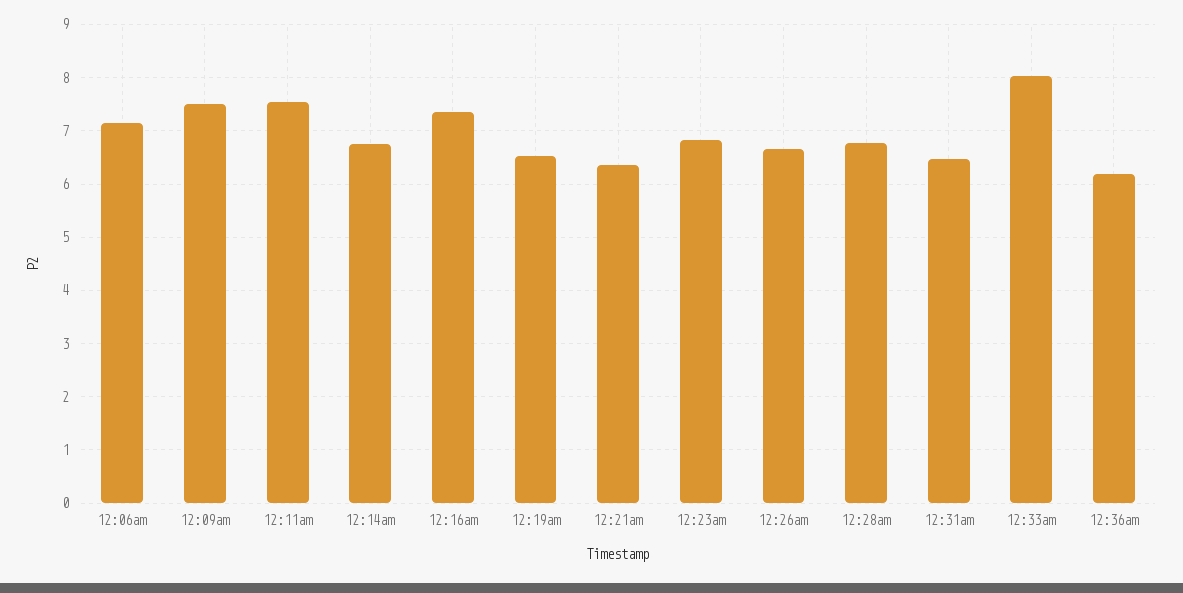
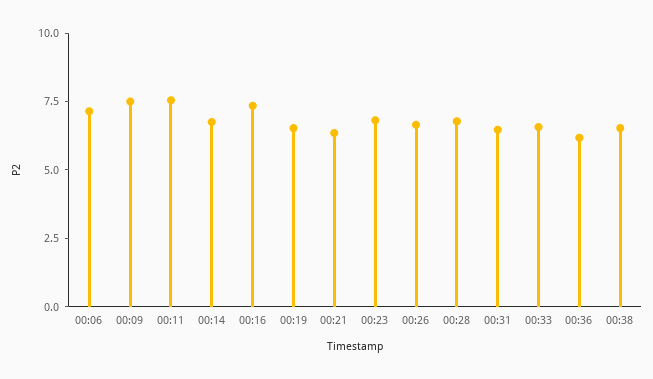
12:33am: 8 -> 6.5
00:38: none -> 6.5

